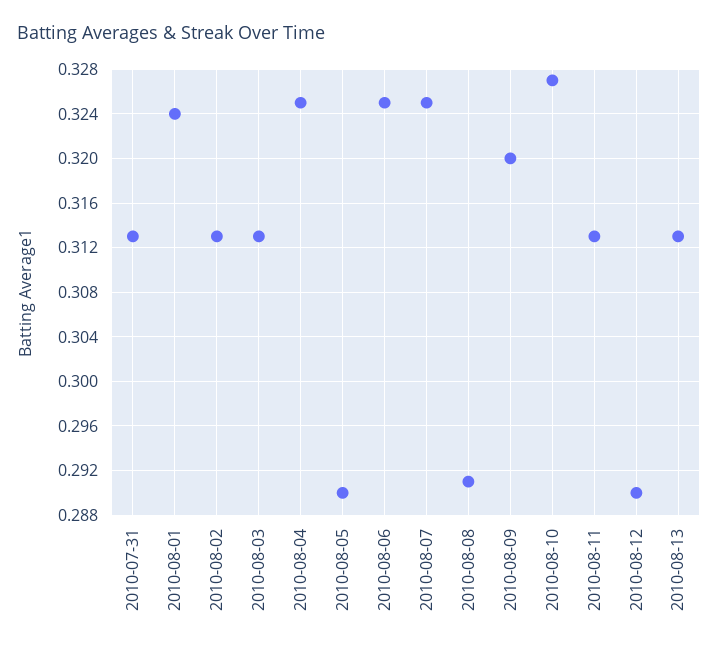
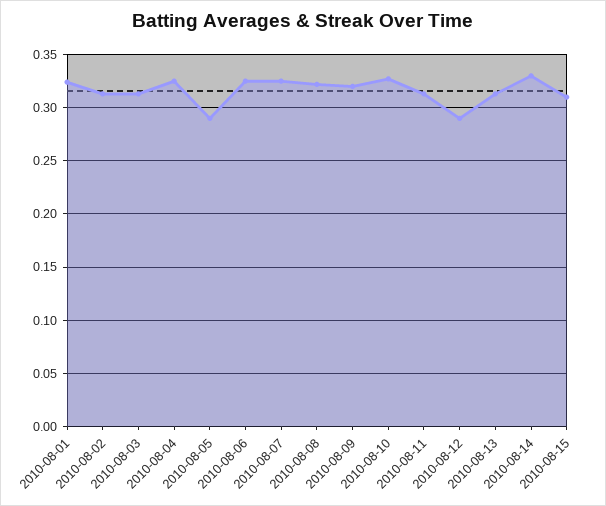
2010-07-31: 0.313 -> none
2010-08-08: 0.291 -> 0.32
2010-08-14: none -> 0.33
2010-08-15: none -> 0.31

